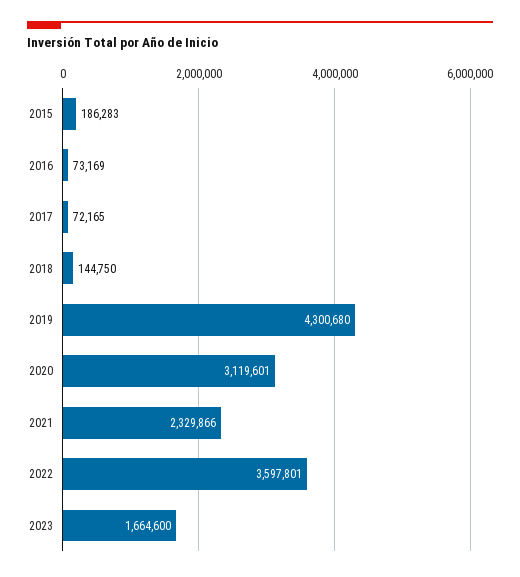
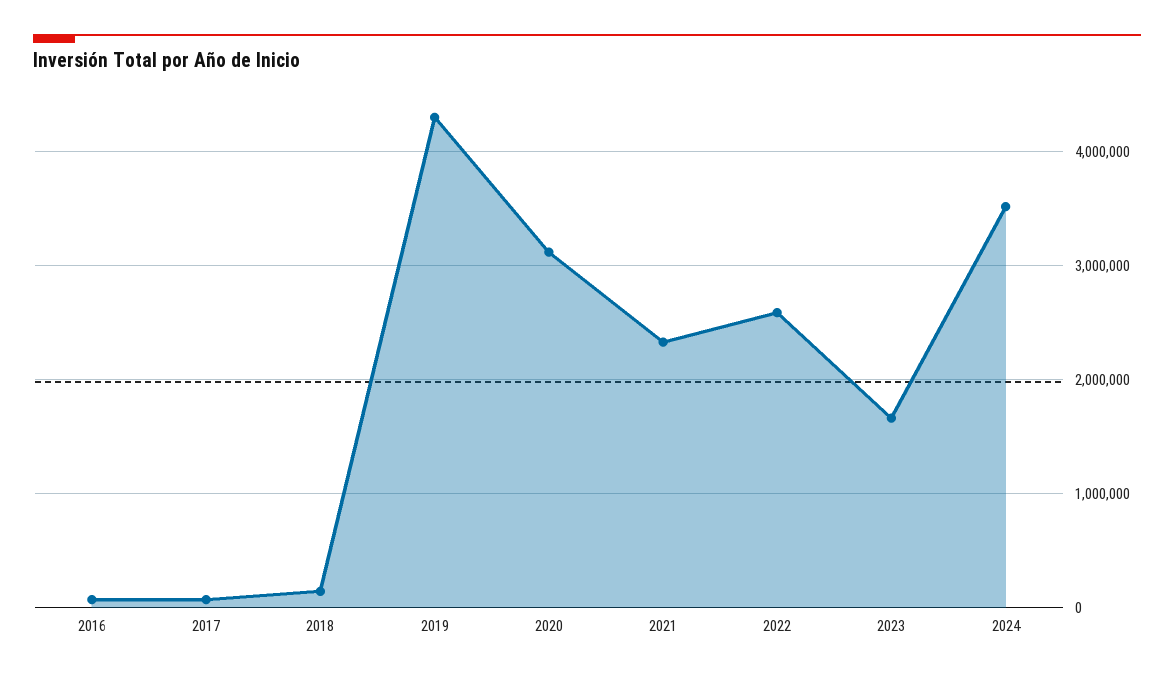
2015: 186283 -> none
2022: 3597801 -> 2600000
2024: none -> 3500000

